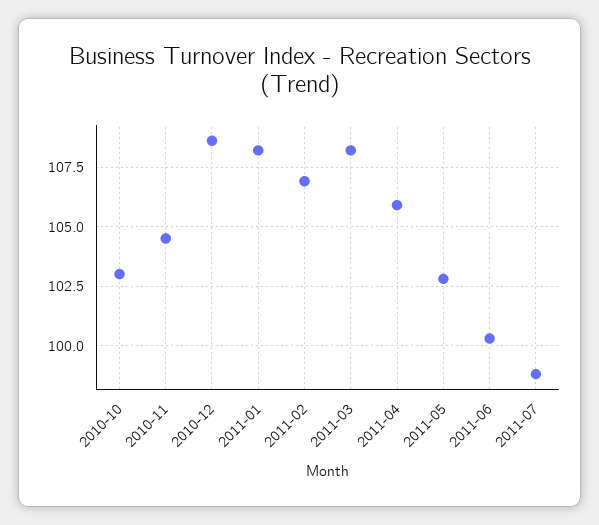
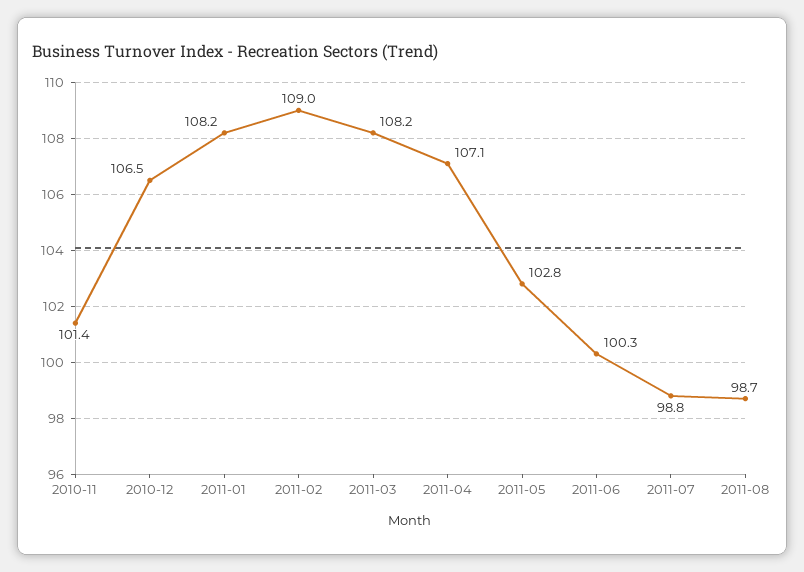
2010-10: 103 -> none
2010-11: 104.5 -> 101.4
2010-12: 108.5 -> 106.5
2011-02: 107 -> 109
2011-04: 106 -> 107.1
2011-08: none -> 98.7

